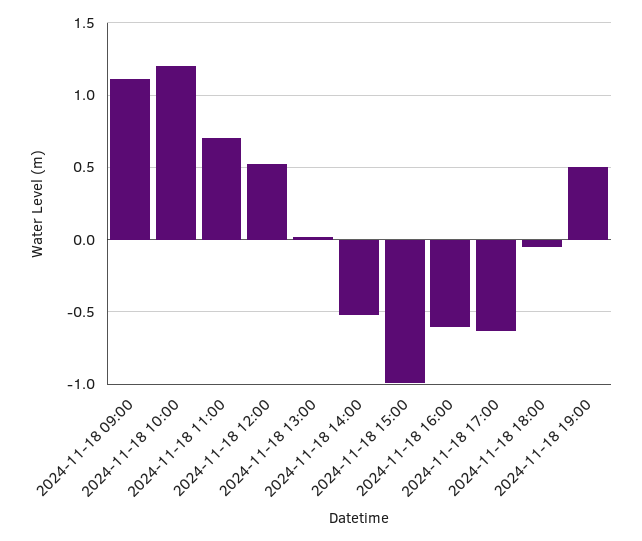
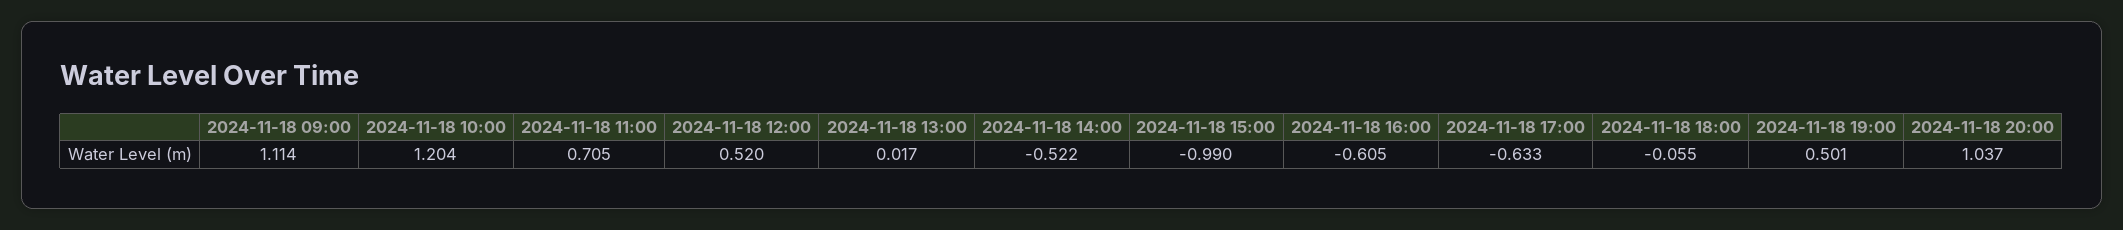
2024-11-18 20:00: none -> 1.037

